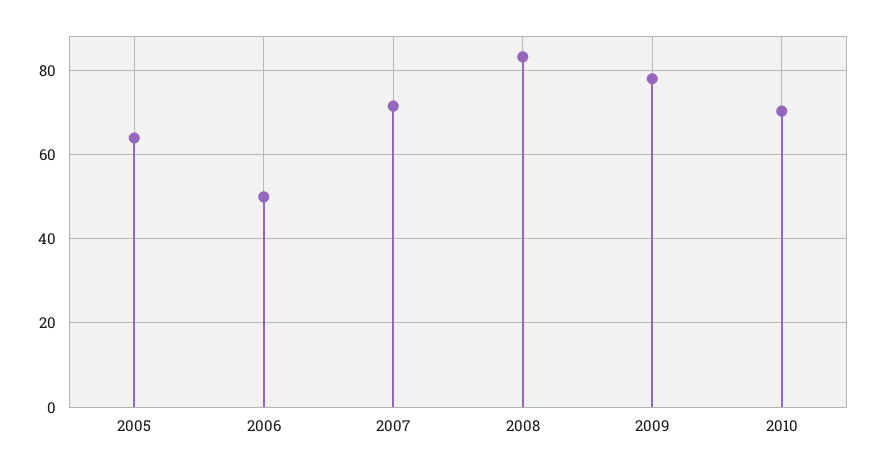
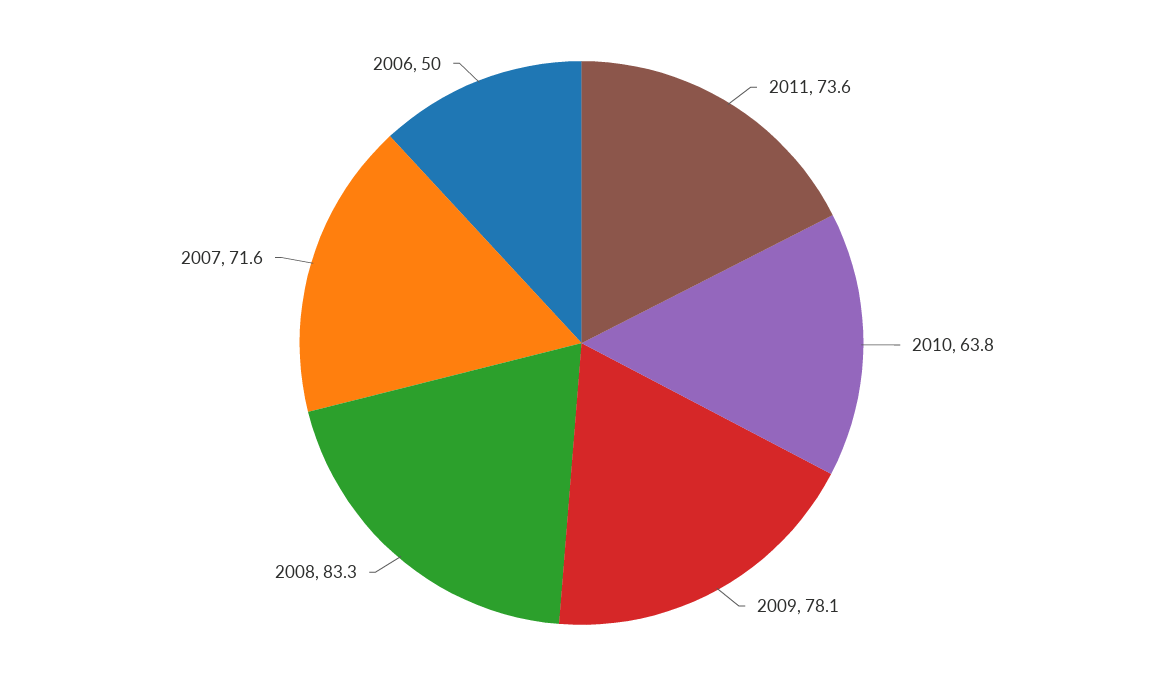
2005: 64 -> none
2010: 70 -> 63.8
2011: none -> 73.6

